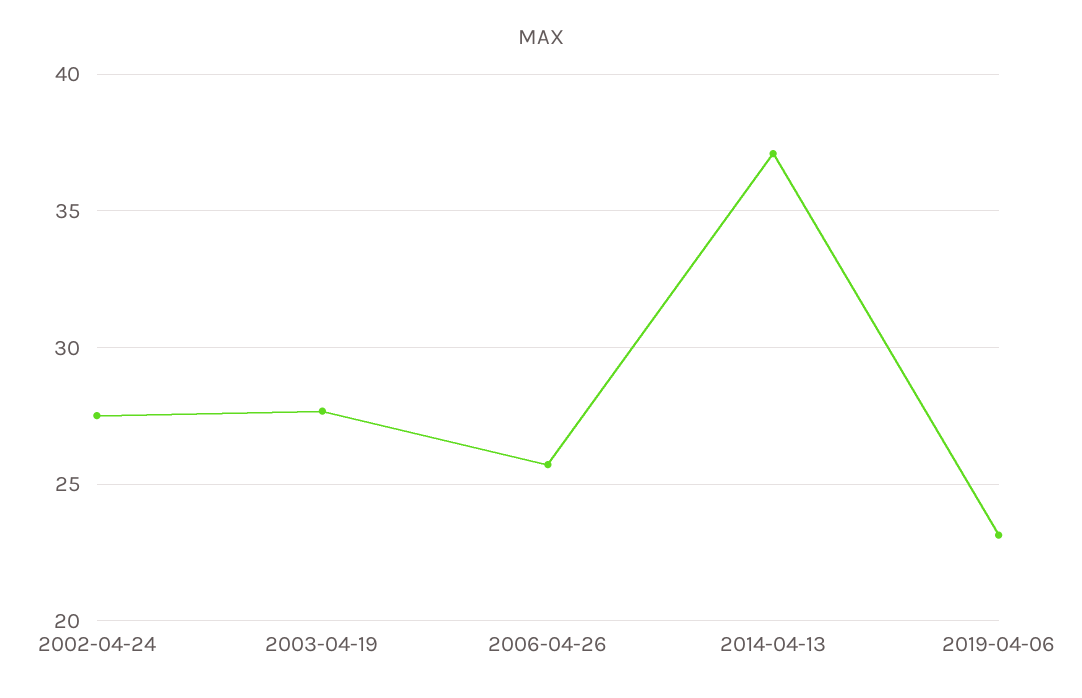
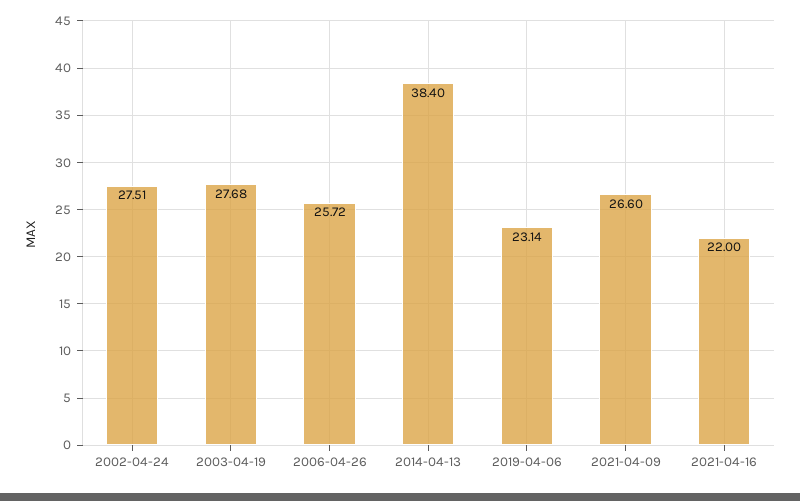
2014-04-13: 37 -> 38.4
2021-04-09: none -> 26.6
2021-04-16: none -> 22

